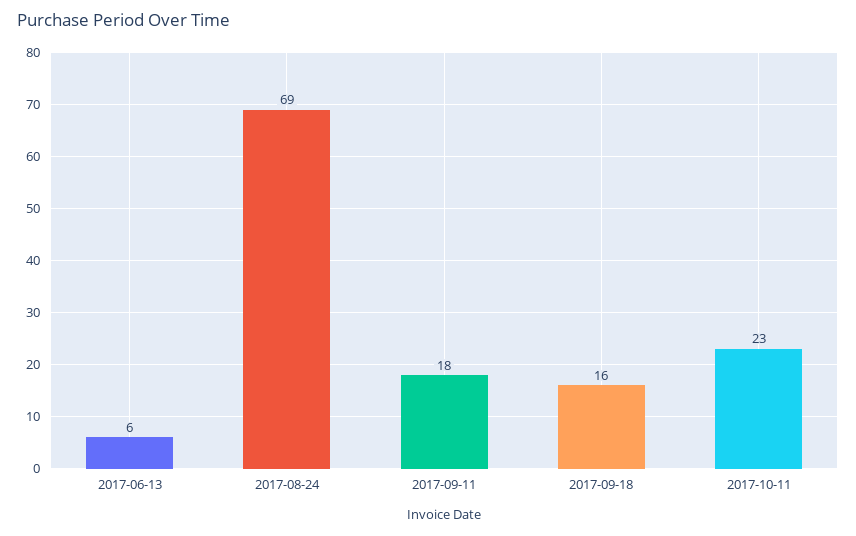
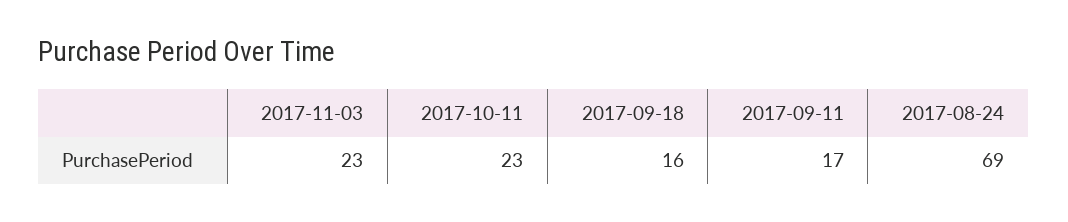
2017-06-13: 6 -> none
2017-09-11: 18 -> 17
2017-11-03: none -> 23

